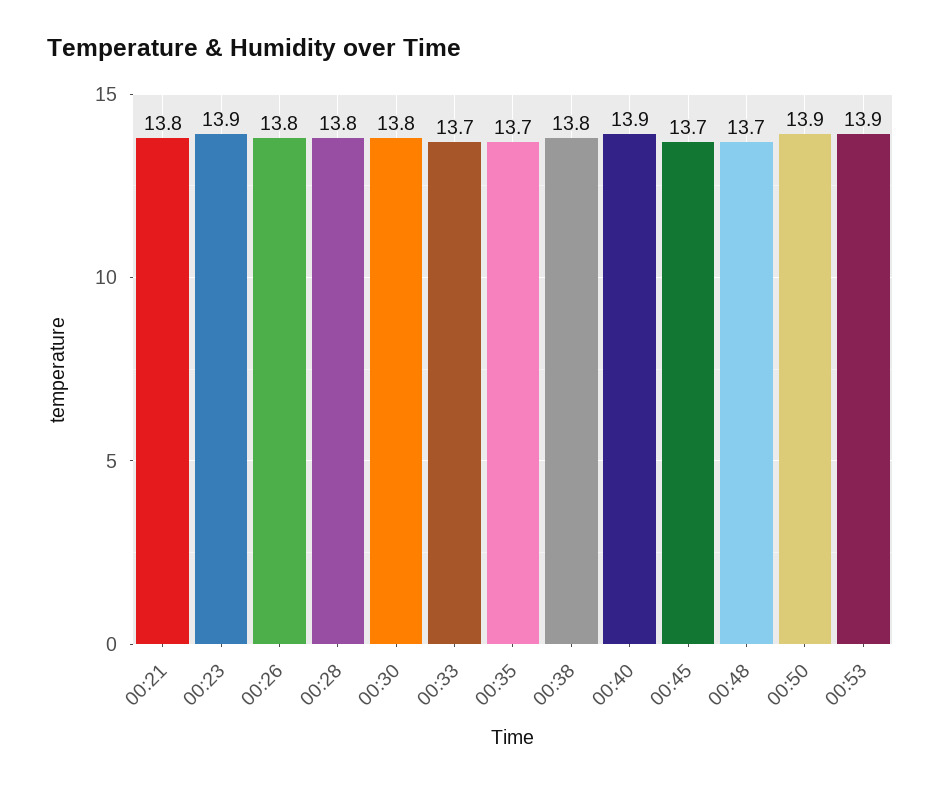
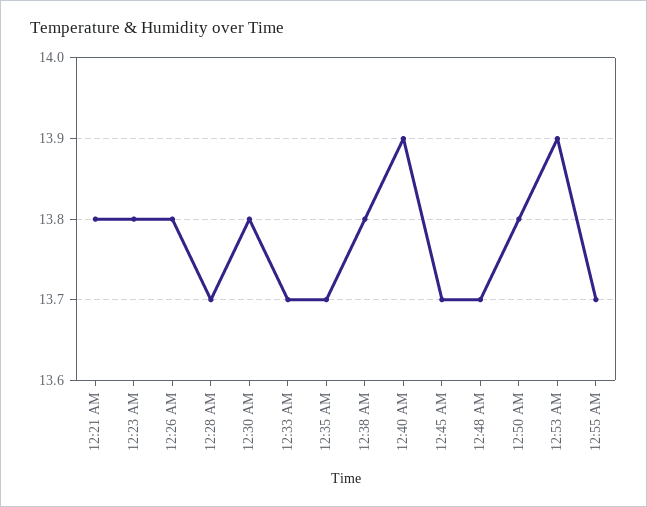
00:23: 13.9 -> 13.8
00:28: 13.8 -> 13.7
00:50: 13.9 -> 13.8
12:55 AM: none -> 13.7

